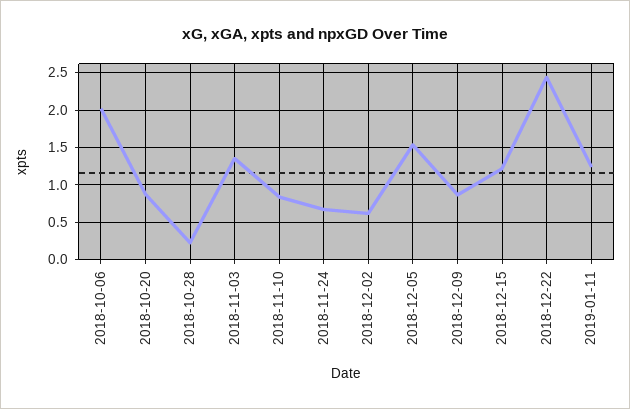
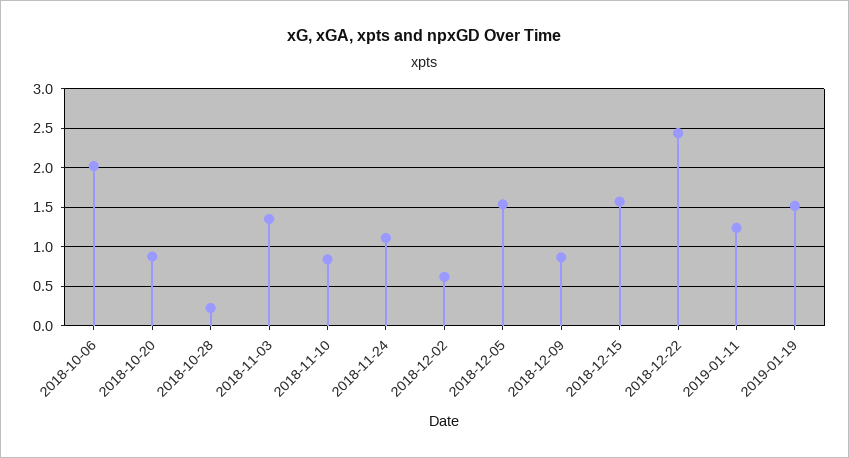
2018-11-24: 0.7 -> 1.1
2018-12-15: 1.2 -> 1.6
2019-01-19: none -> 1.5

